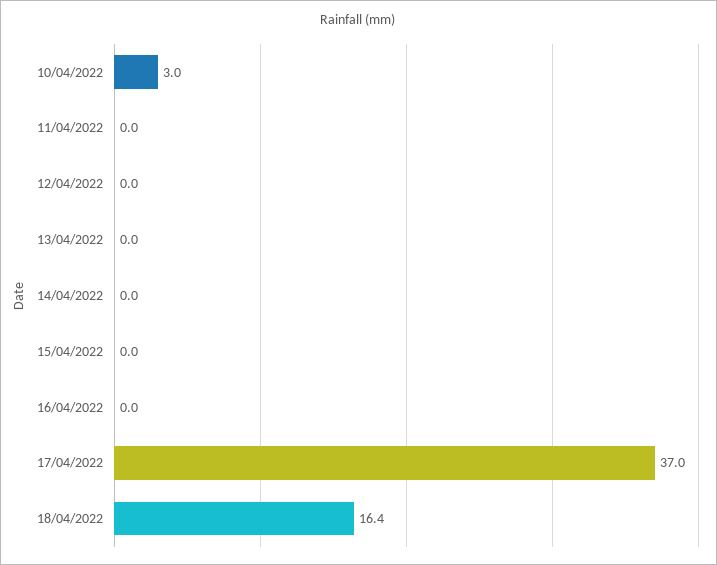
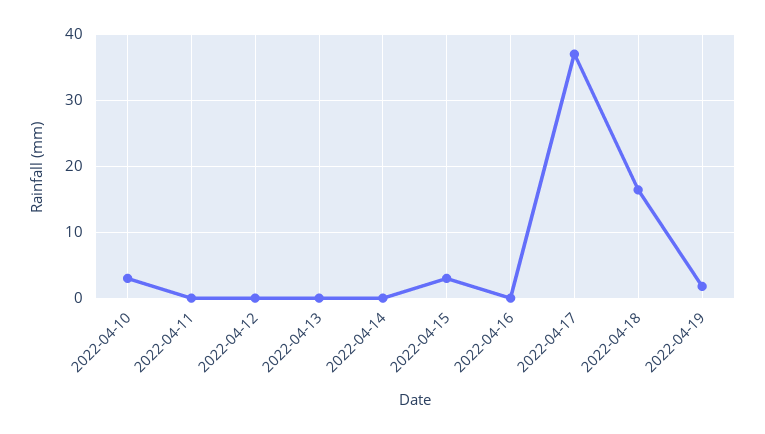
15/04/2022: 0 -> 3
2022-04-19: none -> 2

